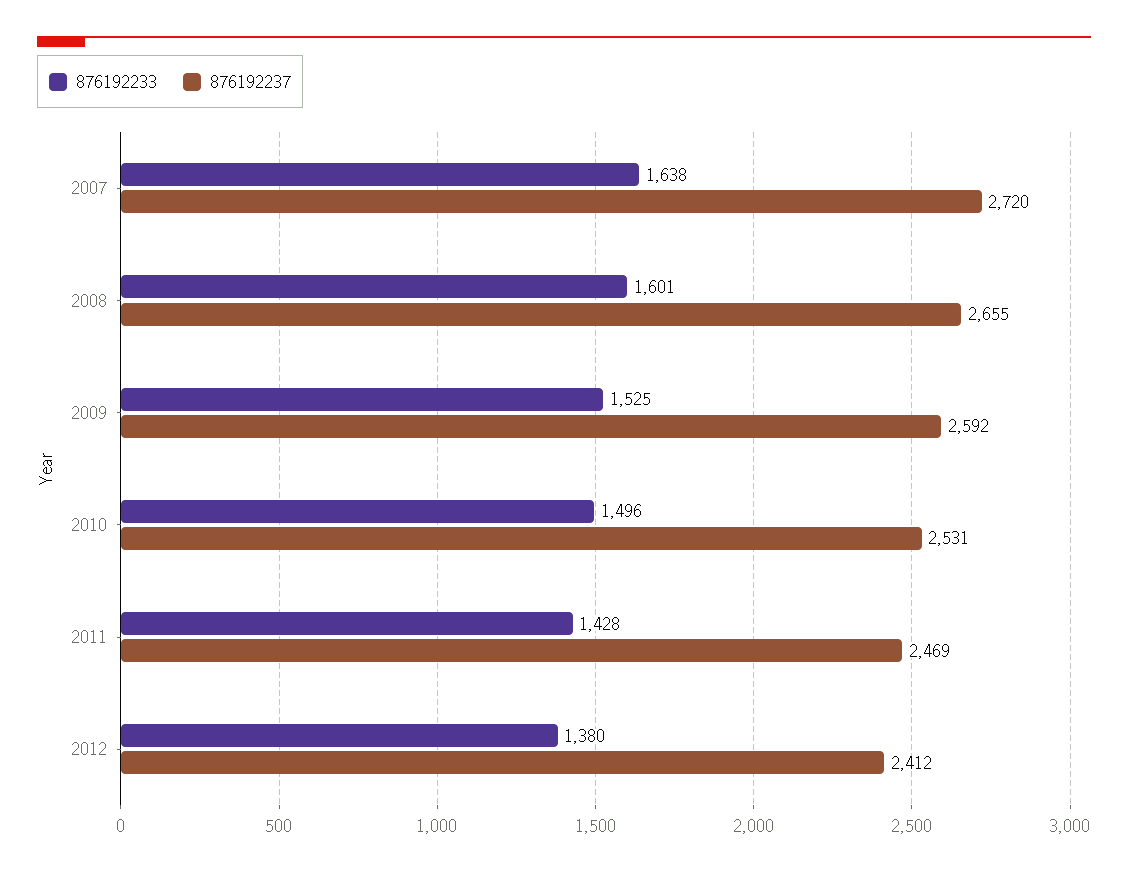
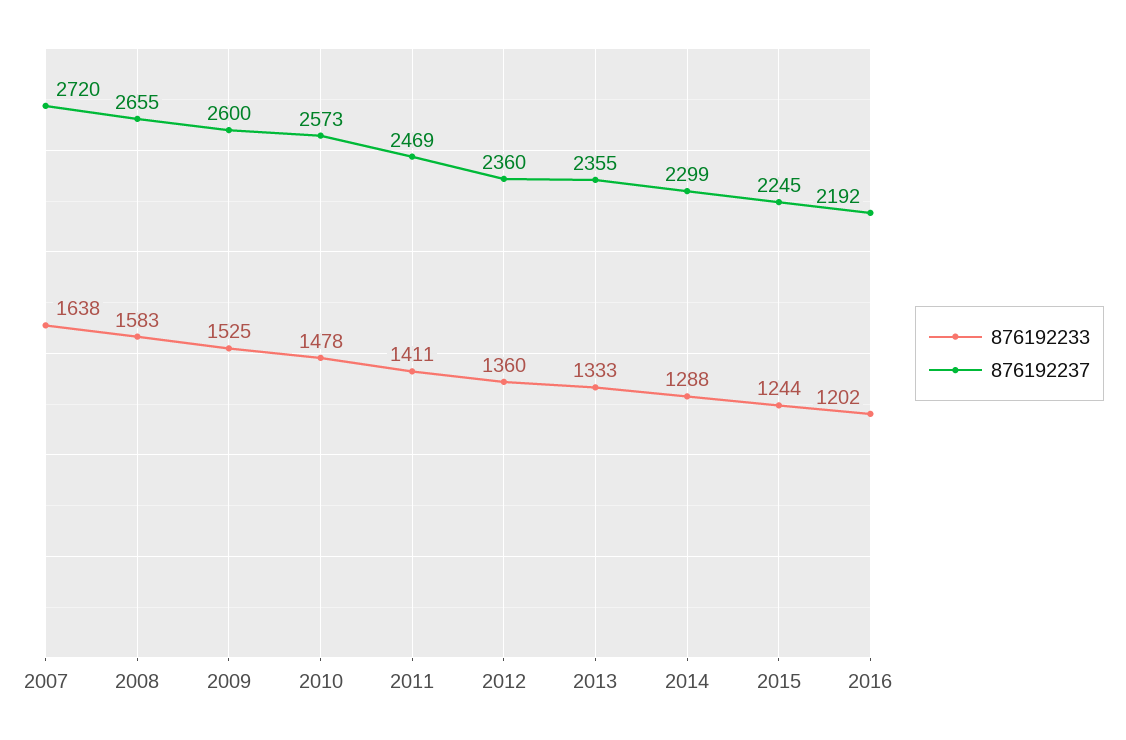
876192233, 2008: 1601 -> 1583
876192237, 2009: 2592 -> 2600
876192233, 2010: 1496 -> 1478
876192237, 2010: 2531 -> 2573
876192233, 2011: 1428 -> 1411
876192233, 2012: 1380 -> 1360
876192237, 2012: 2412 -> 2360
876192233, 2013: none -> 1333
876192237, 2013: none -> 2355
876192233, 2014: none -> 1288
876192237, 2014: none -> 2299
876192233, 2015: none -> 1244
876192237, 2015: none -> 2245
876192233, 2016: none -> 1202
876192237, 2016: none -> 2192

